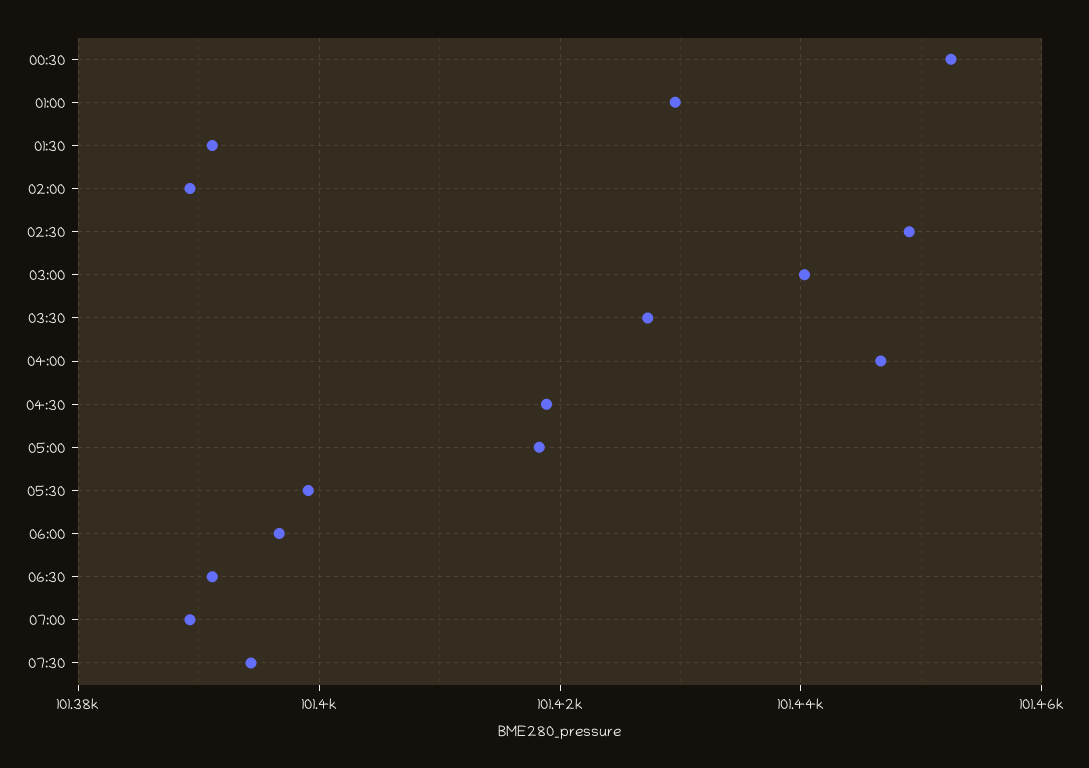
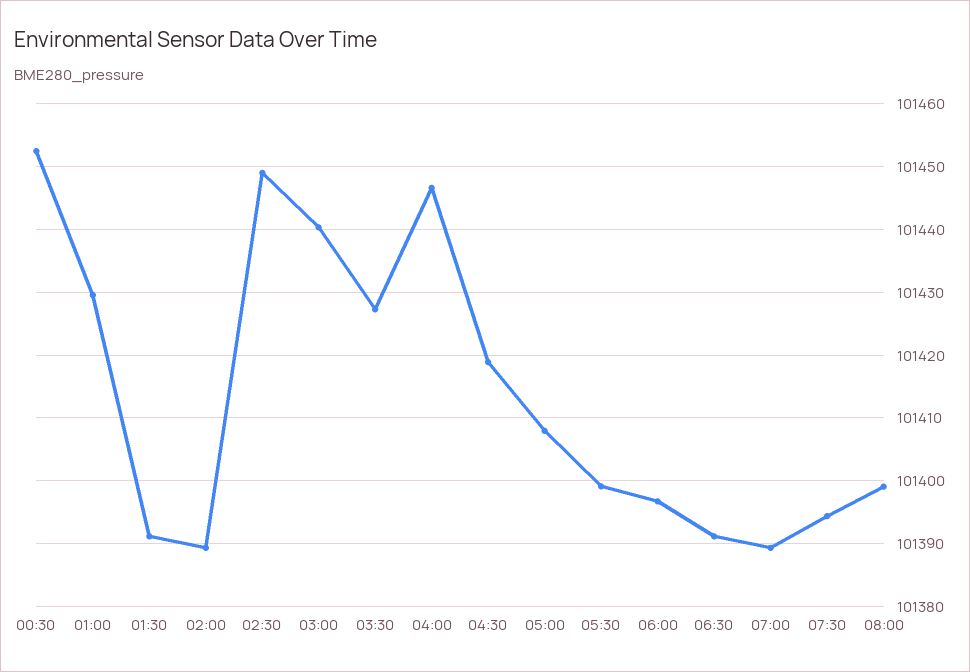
05:00: 101418 -> 101408
08:00: none -> 101399

